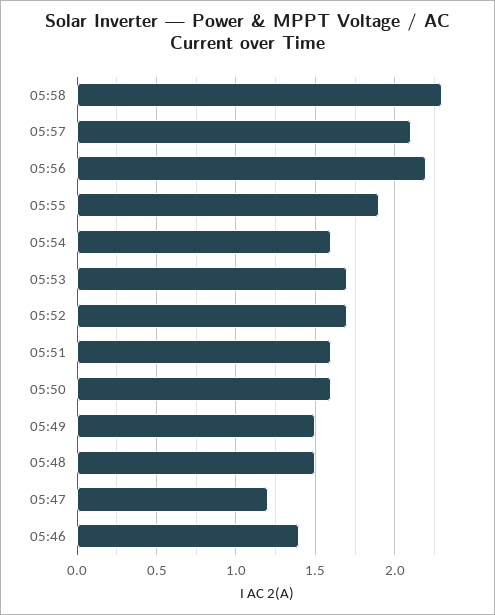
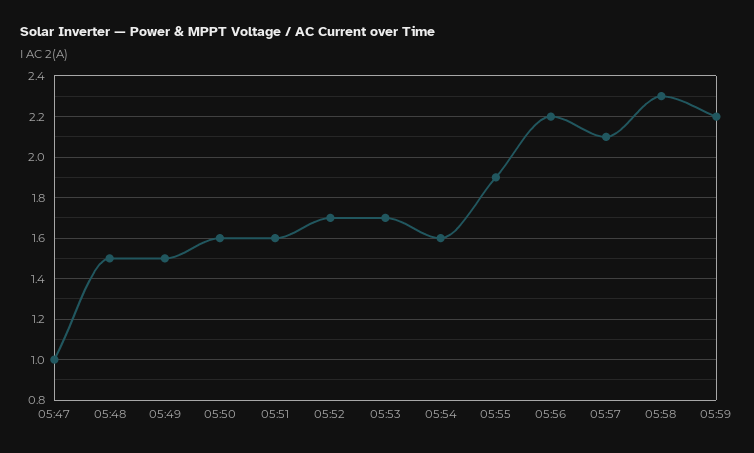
05:47: 1.2 -> 1
05:46: 1.4 -> none
05:59: none -> 2.2

